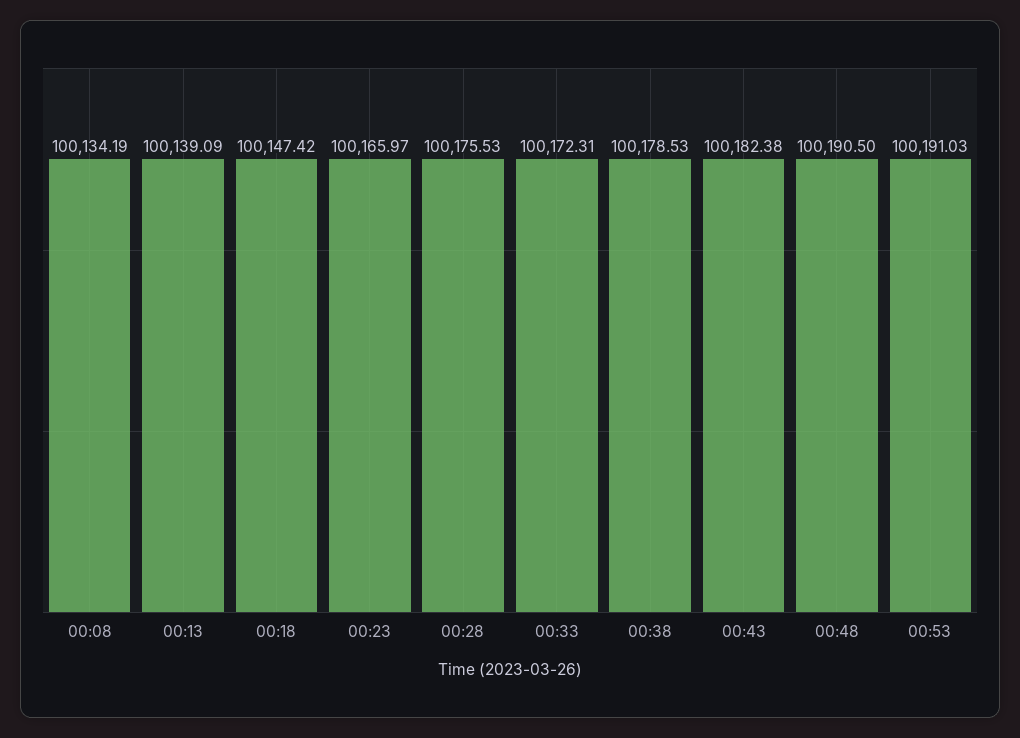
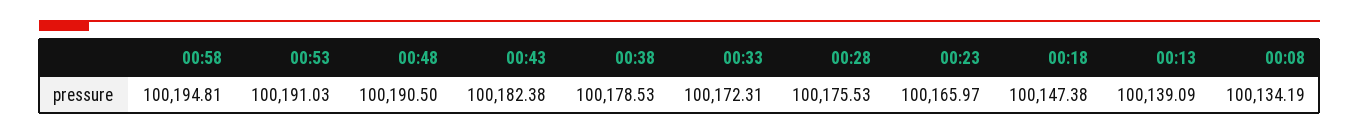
00:18: 100147.42 -> 100147.38
00:58: none -> 100194.81

